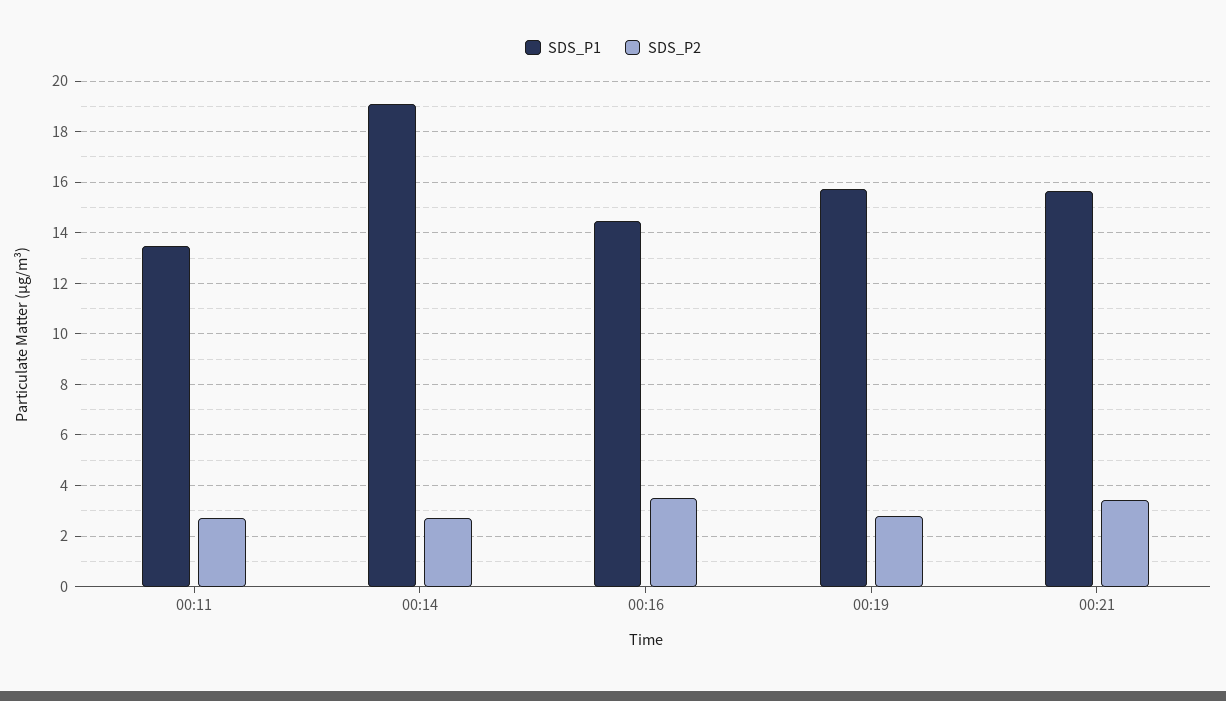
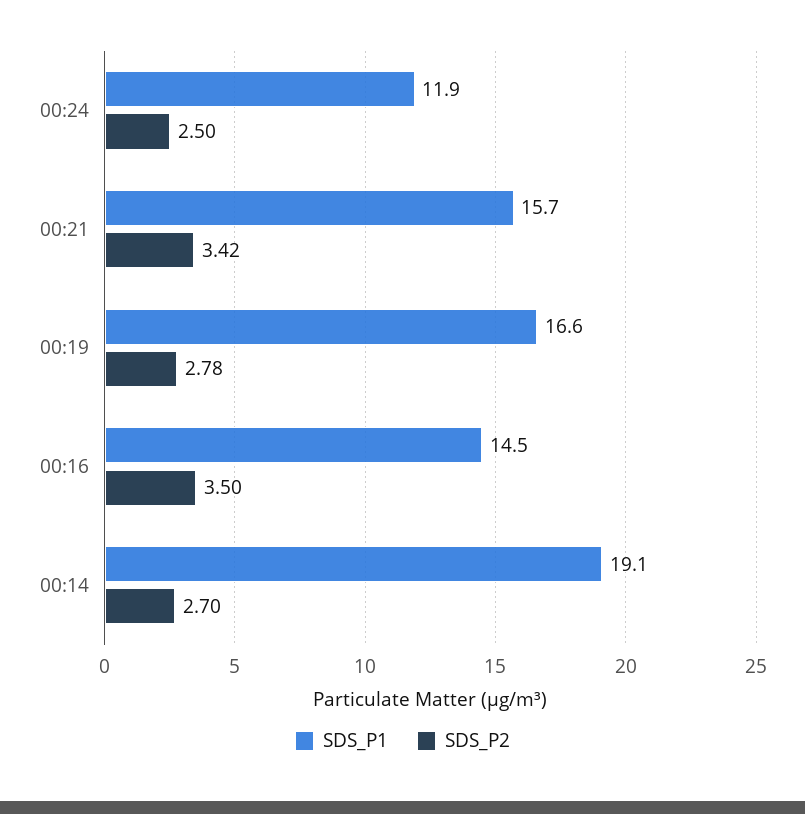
SDS_P1, 00:11: 13.5 -> none
SDS_P2, 00:11: 2.75 -> none
SDS_P1, 00:19: 15.75 -> 16.6
SDS_P1, 00:24: none -> 11.9
SDS_P2, 00:24: none -> 2.5

